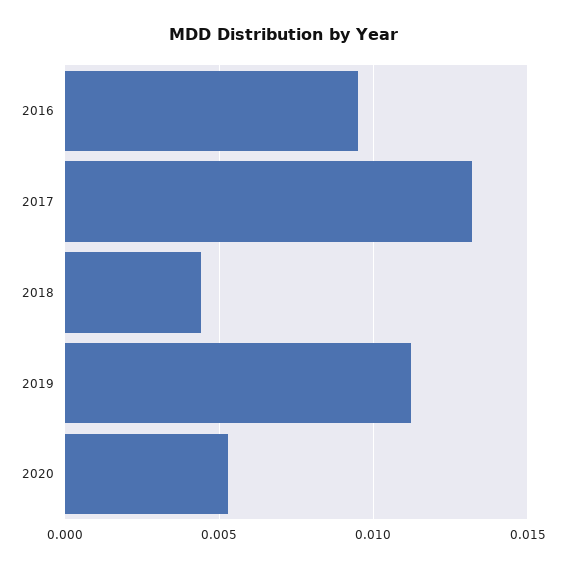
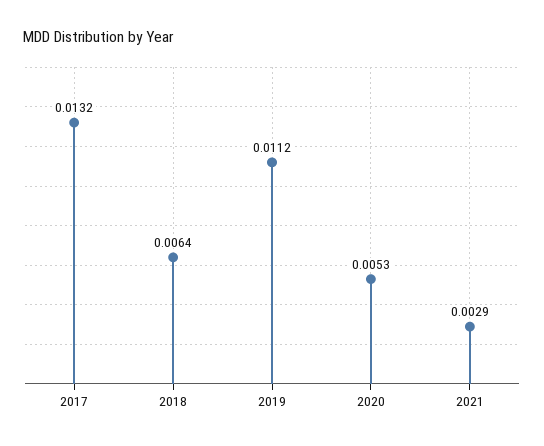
2016: 0.0095 -> none
2018: 0.0045 -> 0.0064
2021: none -> 0.0029

